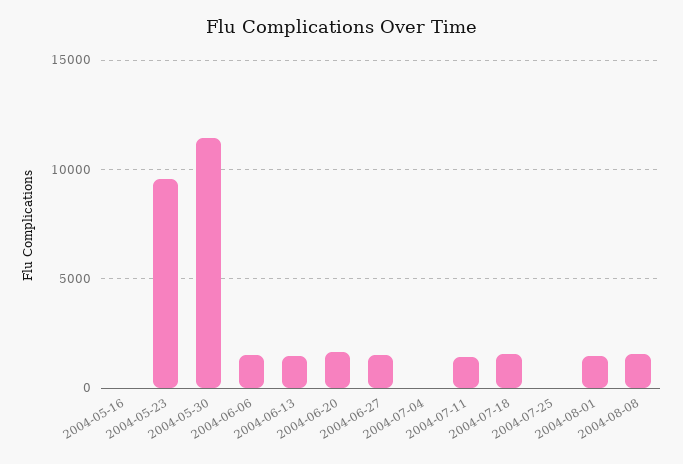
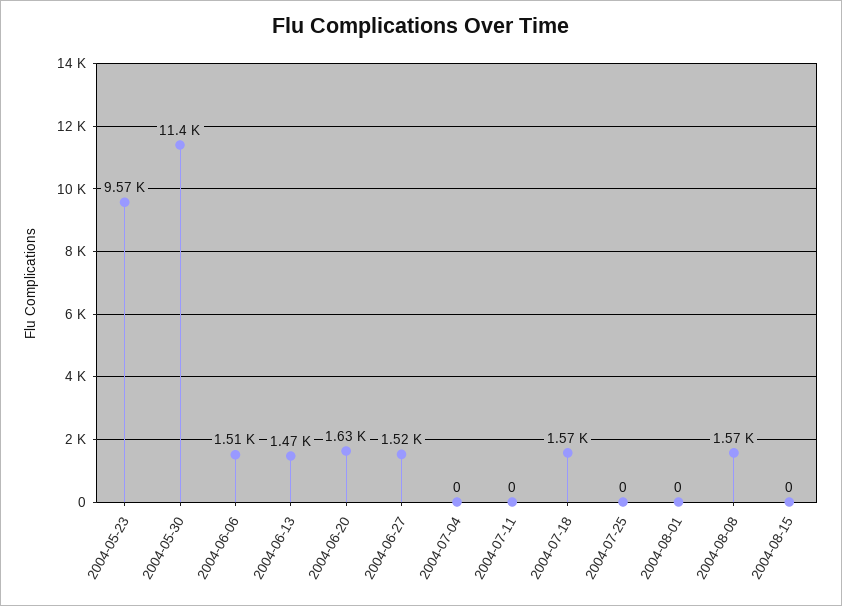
2004-05-16: 0 -> none
2004-07-11: 1500 -> 0
2004-08-01: 1500 -> 0
2004-08-15: none -> 0

